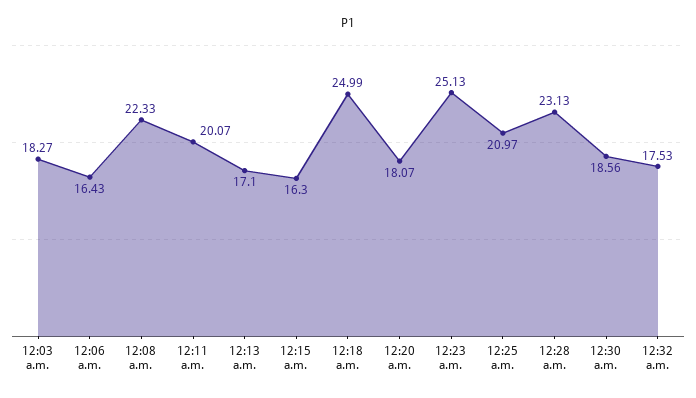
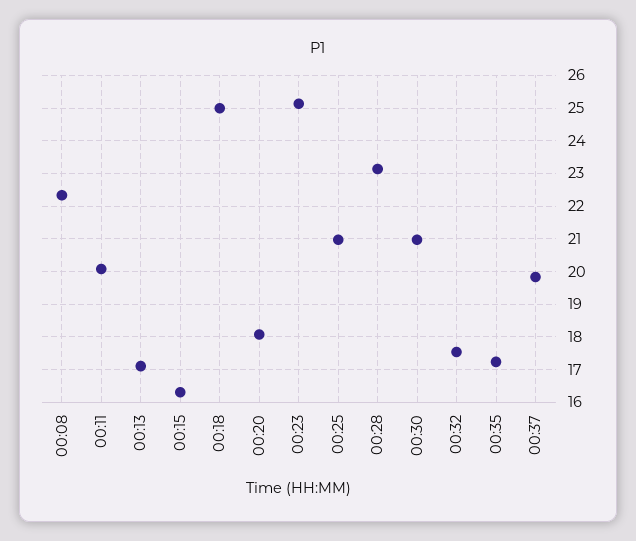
12:03 a.m.: 18.27 -> none
12:06 a.m.: 16.43 -> none
12:30 a.m.: 18.56 -> 21
00:35: none -> 17.2
00:37: none -> 19.8

